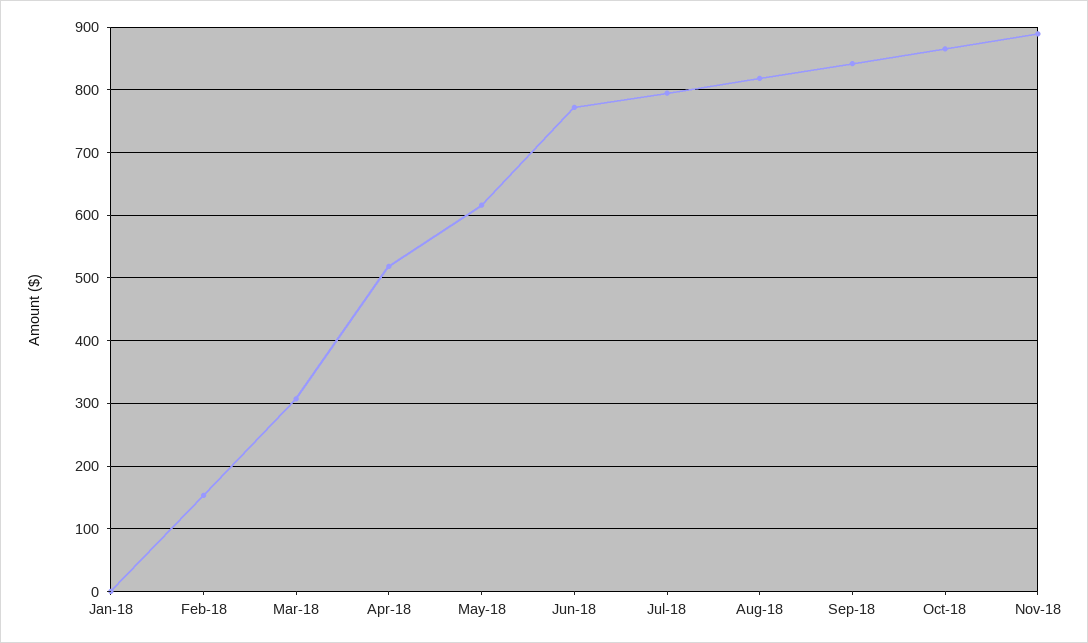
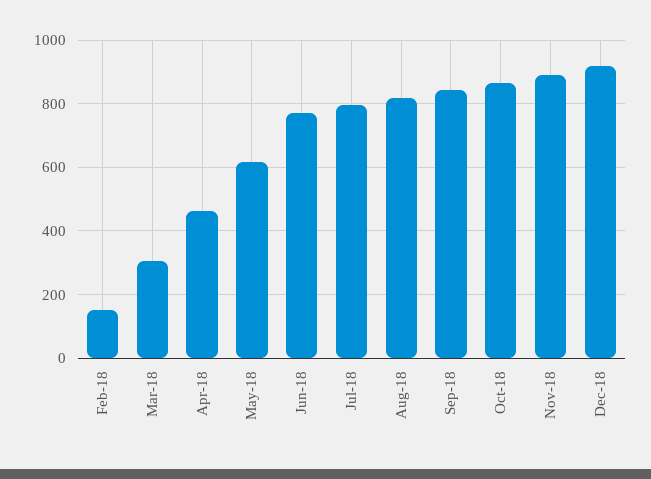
Jan-18: 0 -> none
Apr-18: 520 -> 460
Dec-18: none -> 920

